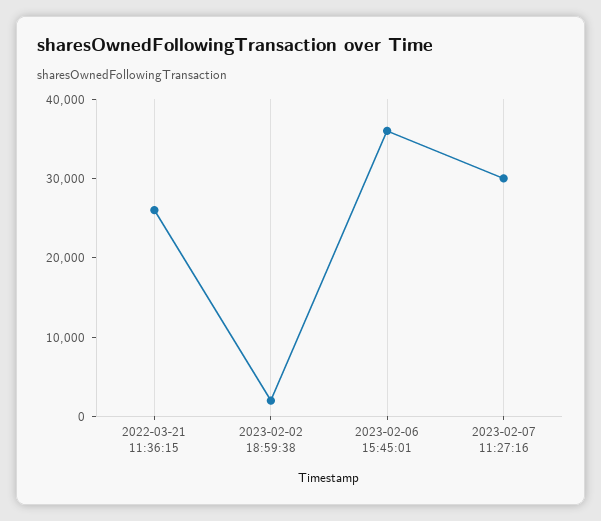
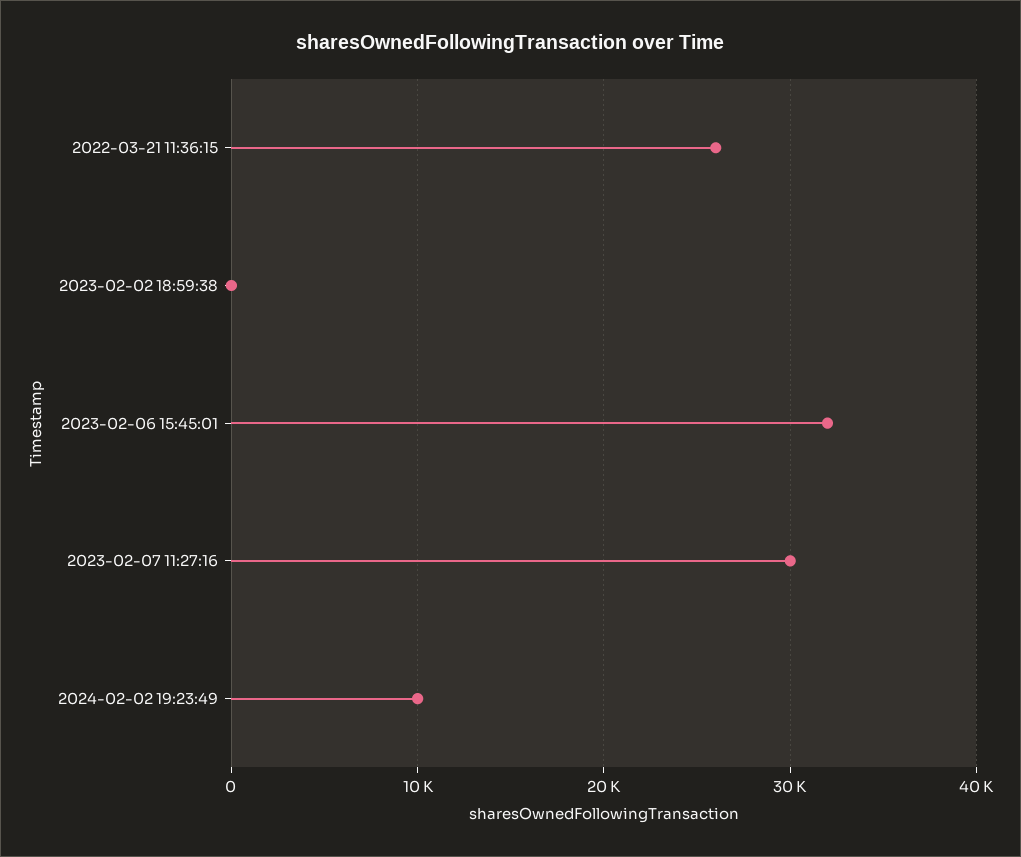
2023-02-02 18:59:38: 2000 -> 0
2023-02-06 15:45:01: 36000 -> 32000
2024-02-02 19:23:49: none -> 10000

